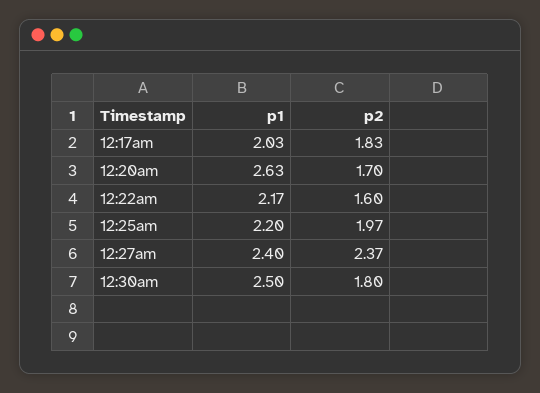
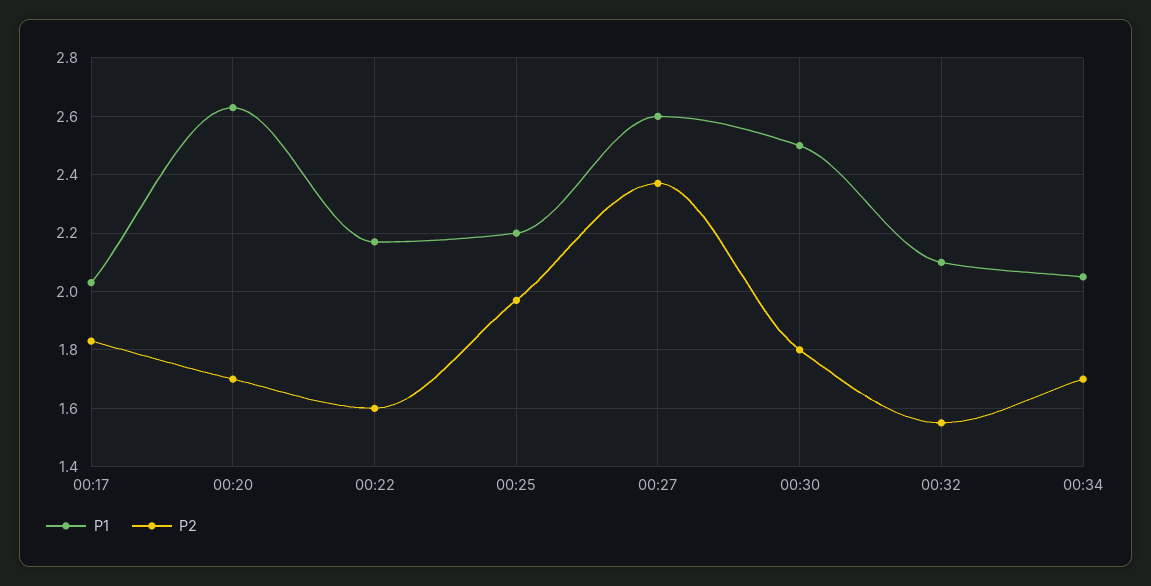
p1, 12:27am: 2.4 -> 2.6
p1, 00:32: none -> 2.1
p2, 00:32: none -> 1.55
p1, 00:34: none -> 2.05
p2, 00:34: none -> 1.7

